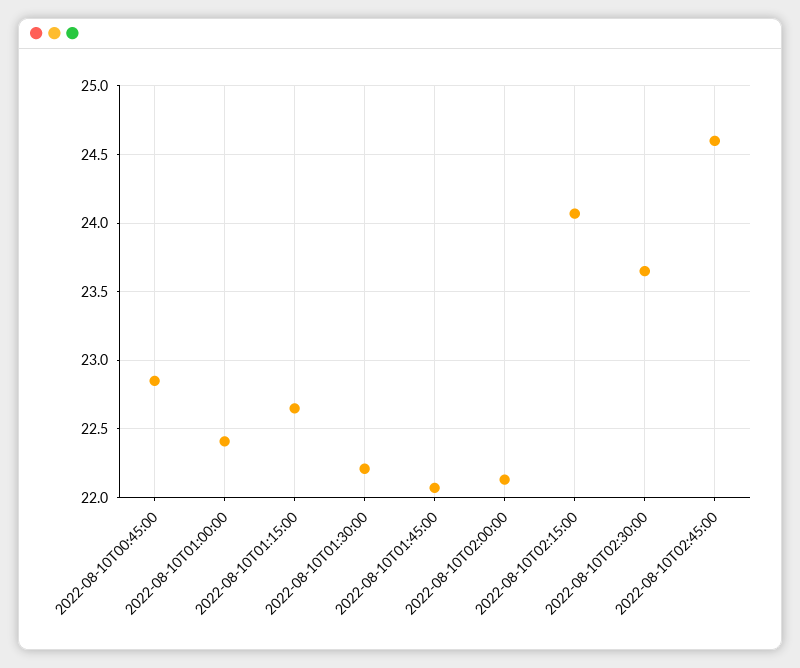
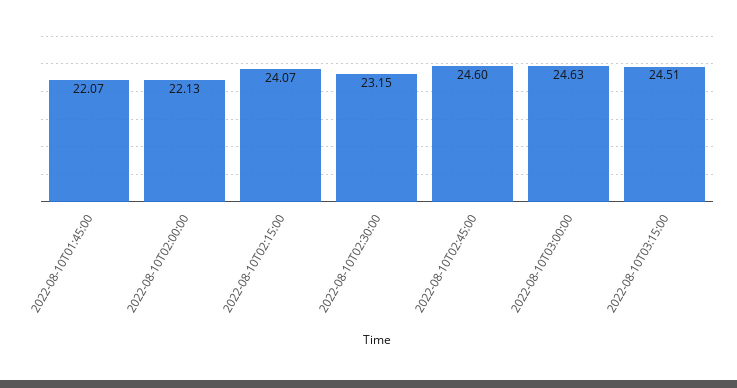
2022-08-10T00:45:00: 22.85 -> none
2022-08-10T01:00:00: 22.4 -> none
2022-08-10T01:15:00: 22.65 -> none
2022-08-10T01:30:00: 22.2 -> none
2022-08-10T02:30:00: 23.65 -> 23.15
2022-08-10T03:00:00: none -> 24.63
2022-08-10T03:15:00: none -> 24.51

